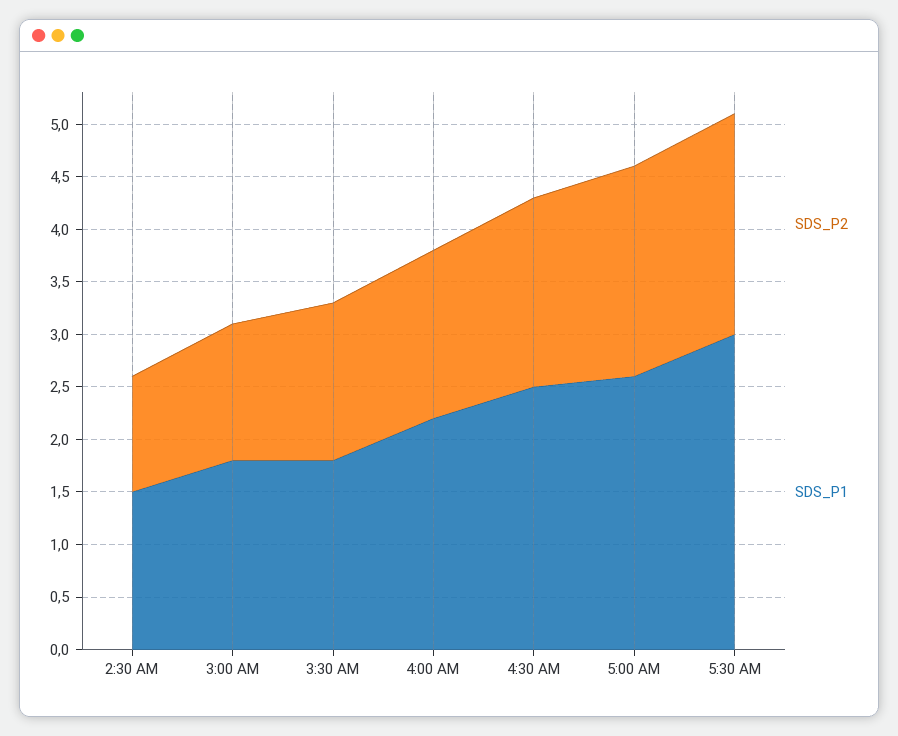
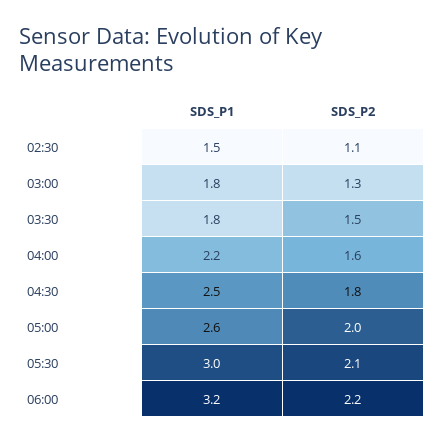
SDS_P1, 06:00: none -> 3.2
SDS_P2, 06:00: none -> 2.2

